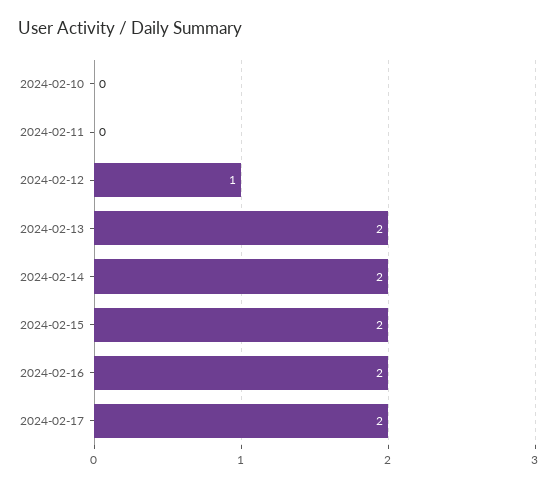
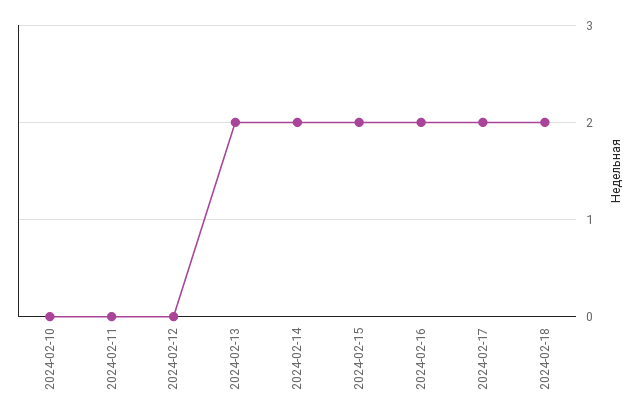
2024-02-12: 1 -> 0
2024-02-18: none -> 2

